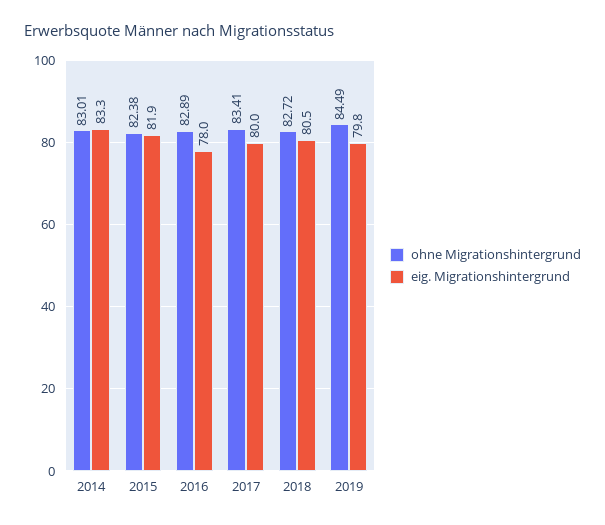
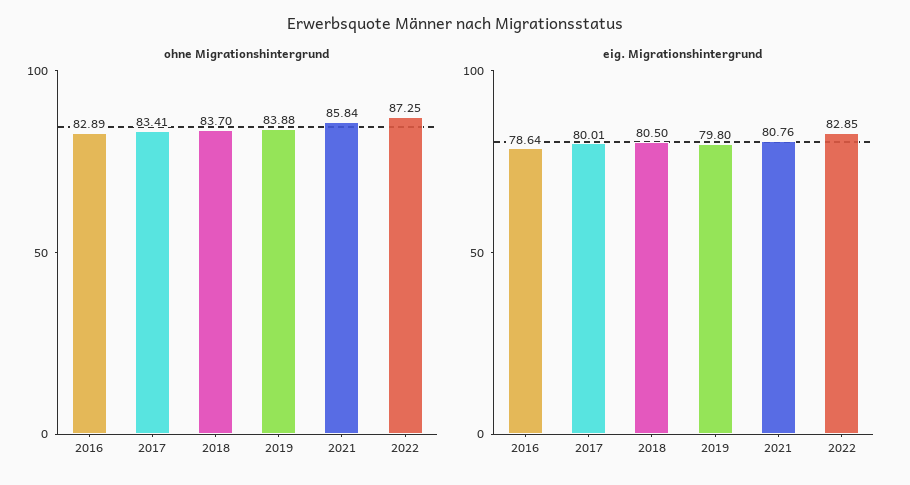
ohne Migrationshintergrund, 2014: 83.01 -> none
eig. Migrationshintergrund, 2014: 83.3 -> none
ohne Migrationshintergrund, 2015: 82.38 -> none
eig. Migrationshintergrund, 2015: 81.9 -> none
eig. Migrationshintergrund, 2016: 78 -> 78.64
ohne Migrationshintergrund, 2018: 82.72 -> 83.7
ohne Migrationshintergrund, 2019: 84.49 -> 83.88
ohne Migrationshintergrund, 2021: none -> 85.84
ohne Migrationshintergrund, 2022: none -> 87.25
eig. Migrationshintergrund, 2021: none -> 80.76
eig. Migrationshintergrund, 2022: none -> 82.85

